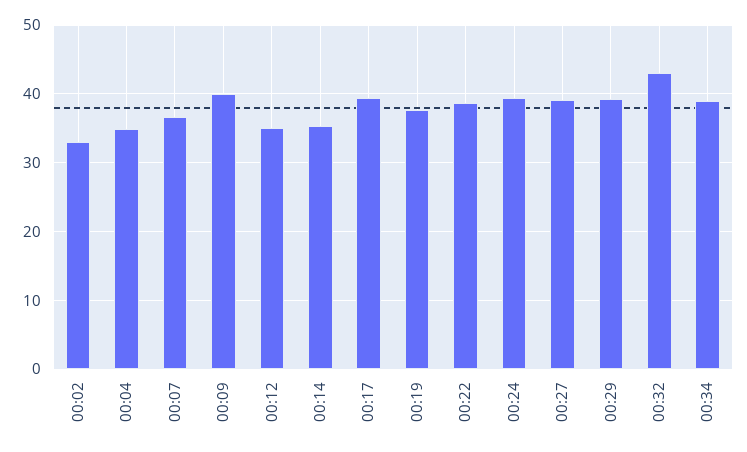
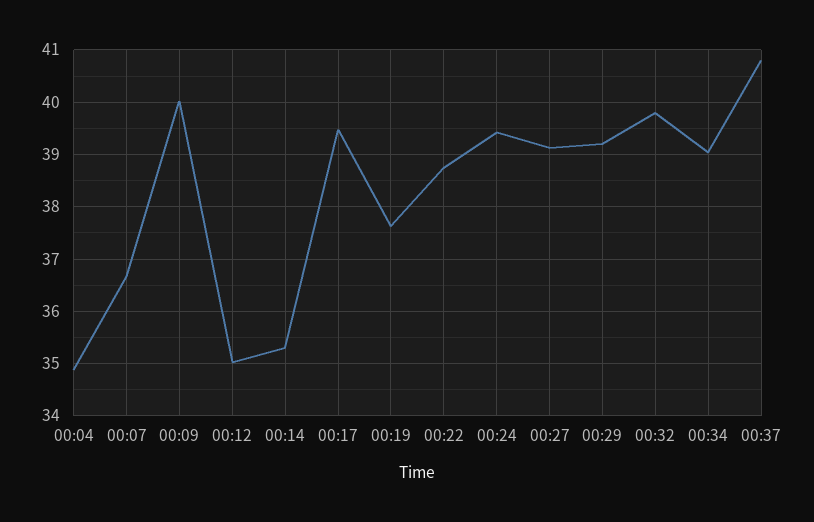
00:02: 33 -> none
00:32: 43 -> 39.8
00:37: none -> 40.8

